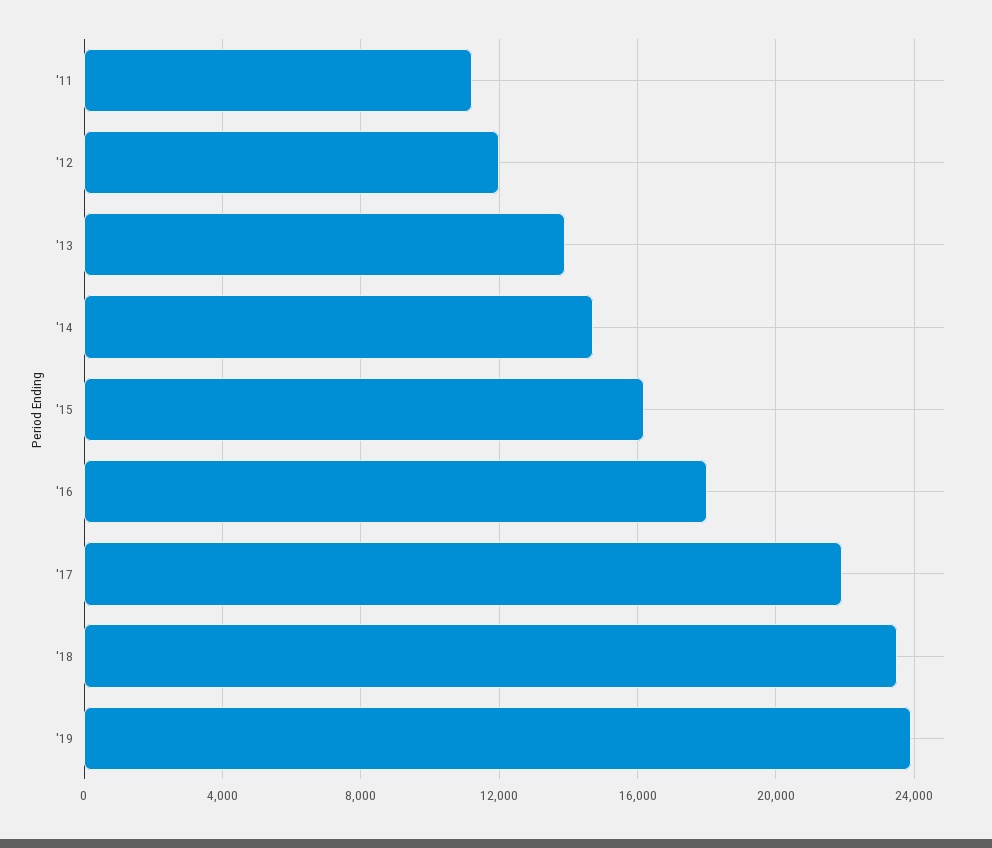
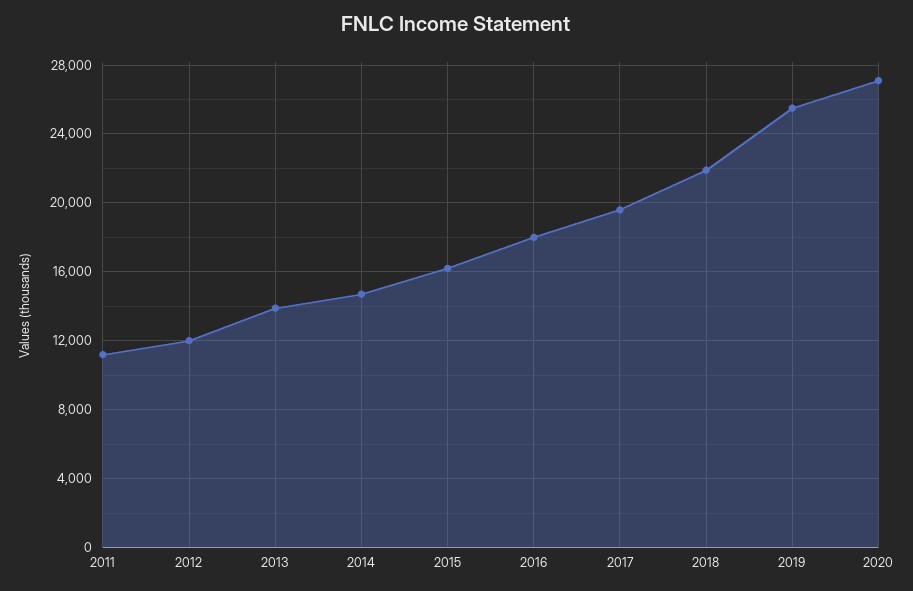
'17: 22000 -> 19500
'18: 23500 -> 22000
'19: 24000 -> 25500
2020: none -> 27000

